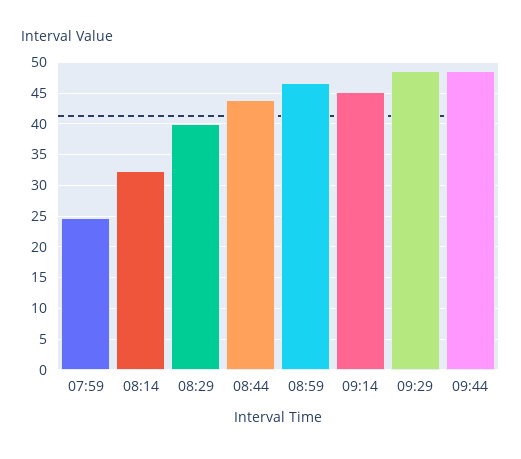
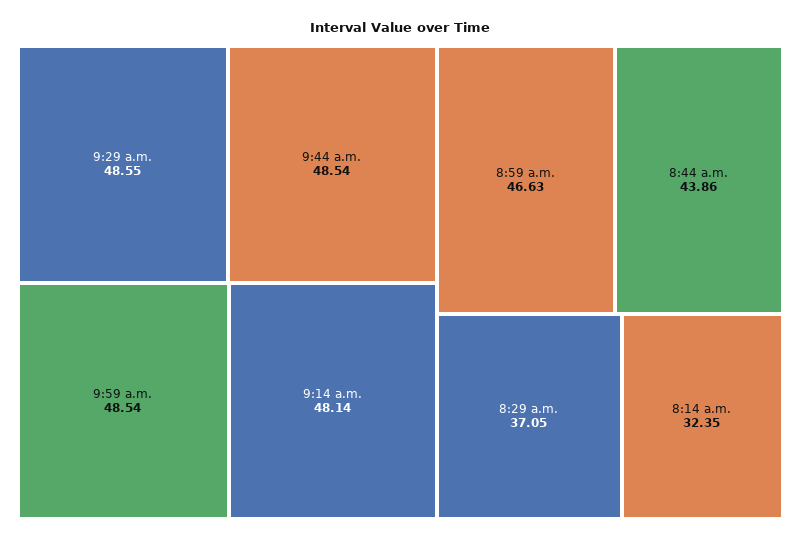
07:59: 25 -> none
08:29: 40 -> 37.05
09:14: 45 -> 48.14
9:59 a.m.: none -> 48.54

